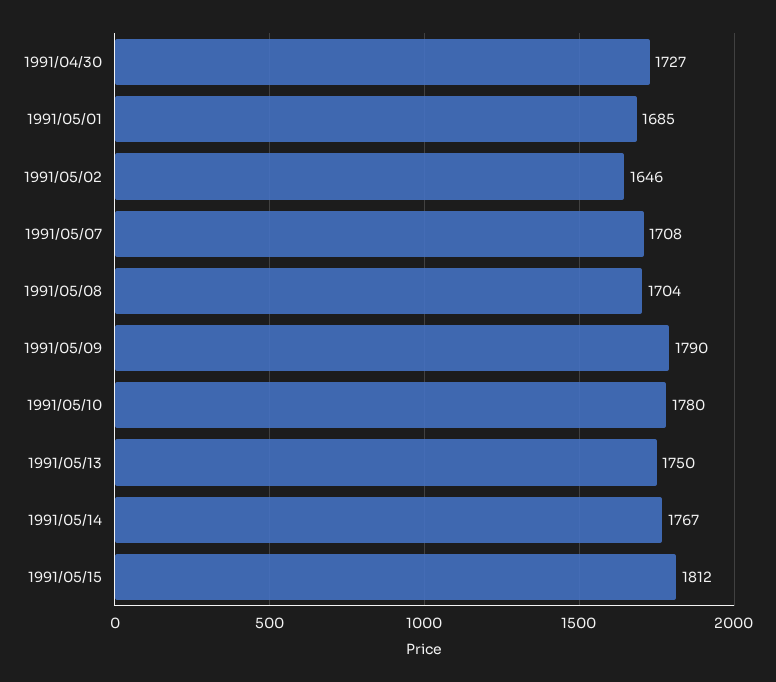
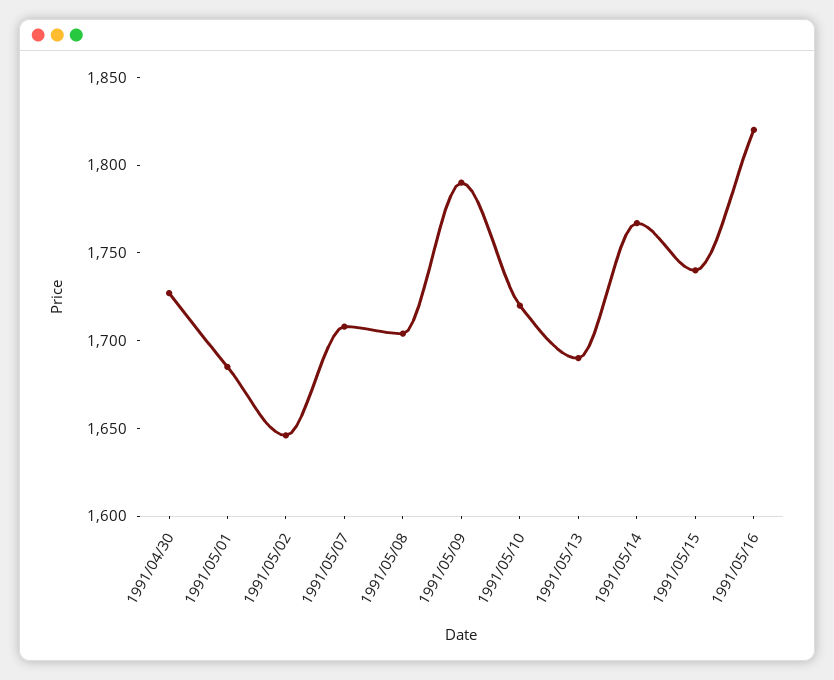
1991/05/10: 1780 -> 1720
1991/05/13: 1750 -> 1690
1991/05/15: 1812 -> 1740
1991/05/16: none -> 1820

